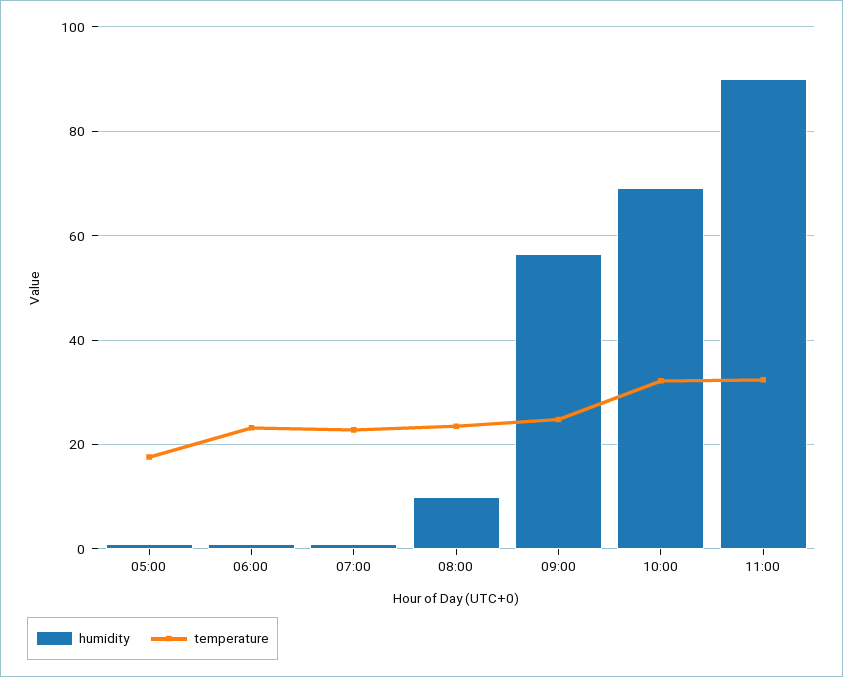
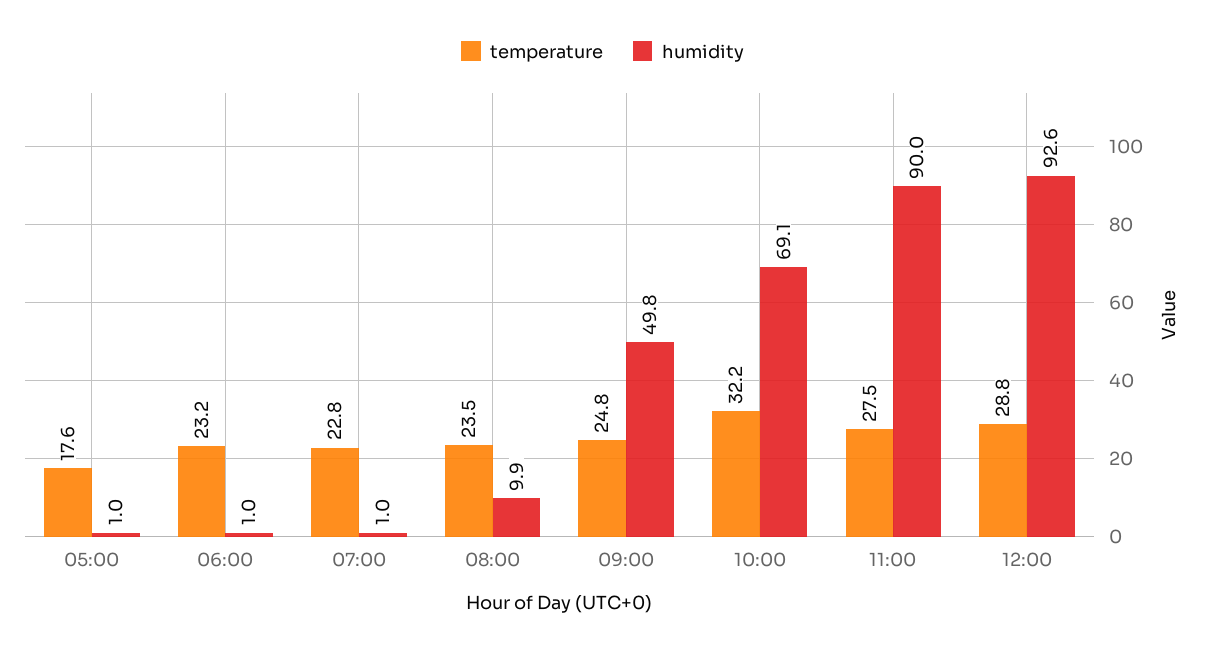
humidity, 09:00: 56 -> 49.8
temperature, 11:00: 32 -> 27.5
temperature, 12:00: none -> 28.8
humidity, 12:00: none -> 92.6

